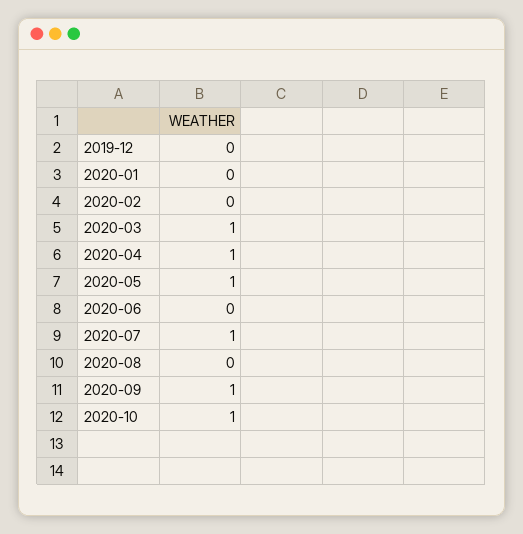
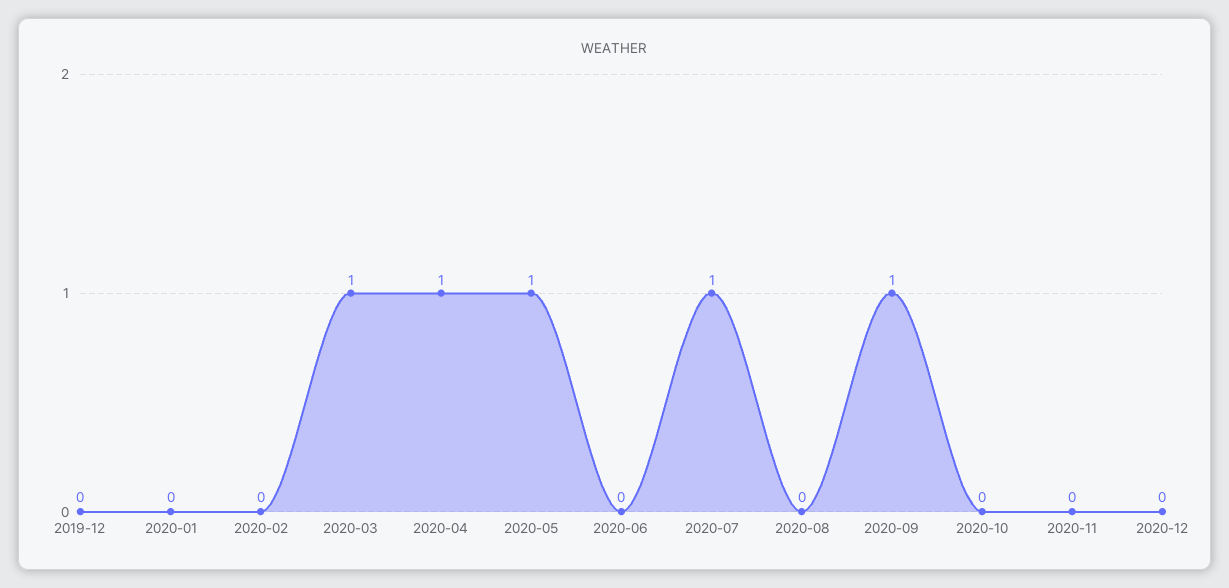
2020-10: 1 -> 0
2020-11: none -> 0
2020-12: none -> 0

